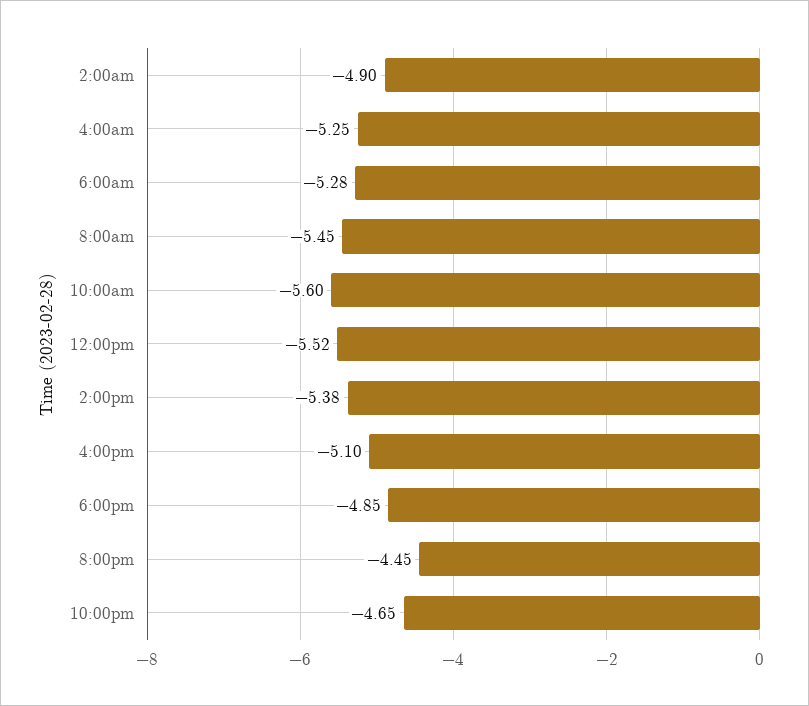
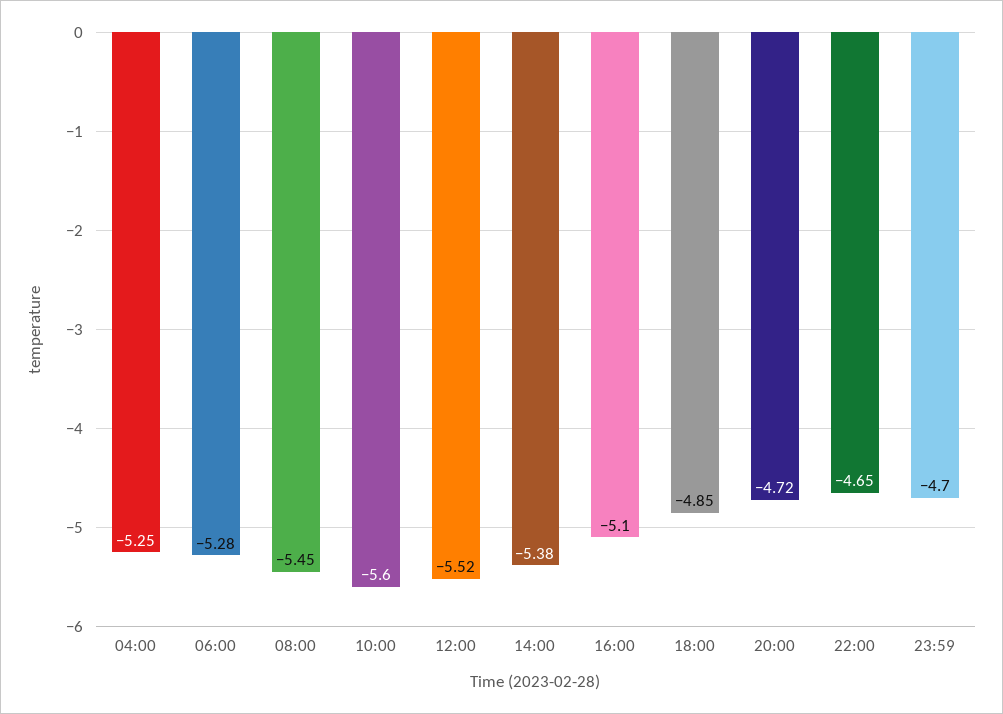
2:00am: -4.9 -> none
8:00pm: -4.45 -> -4.72
23:59: none -> -4.7

